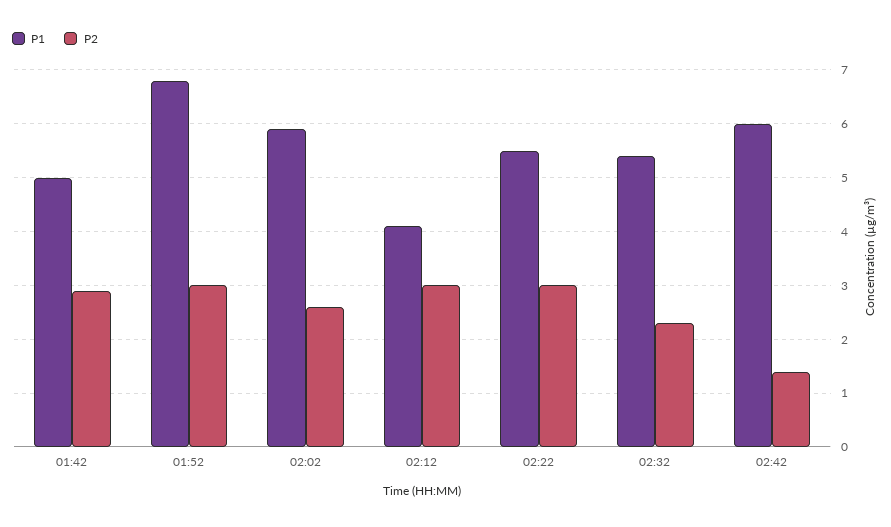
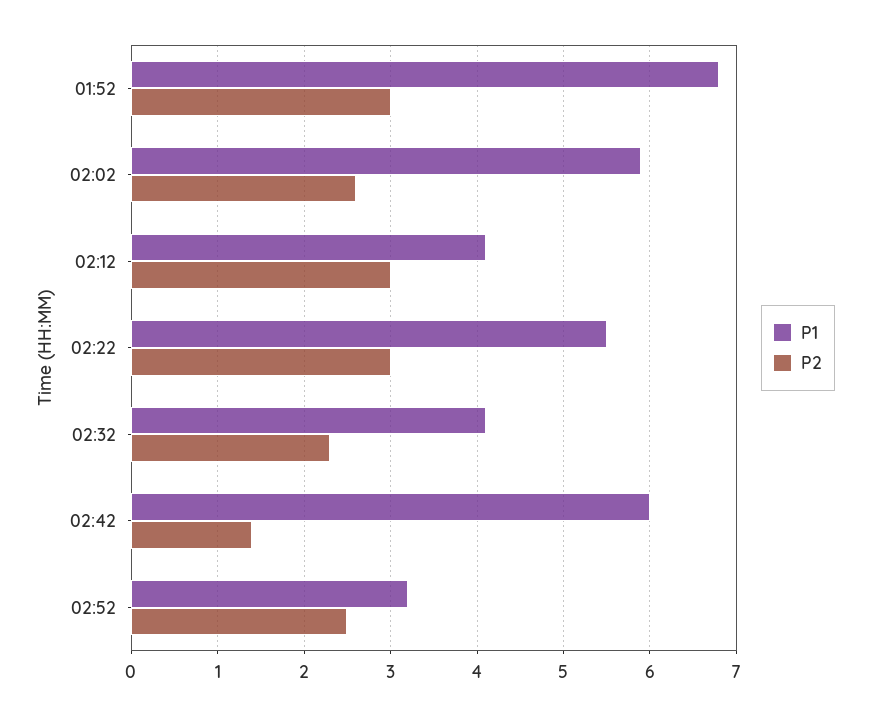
P1, 01:42: 5 -> none
P2, 01:42: 3 -> none
P1, 02:32: 5.5 -> 4.1
P1, 02:52: none -> 3.2
P2, 02:52: none -> 2.5

